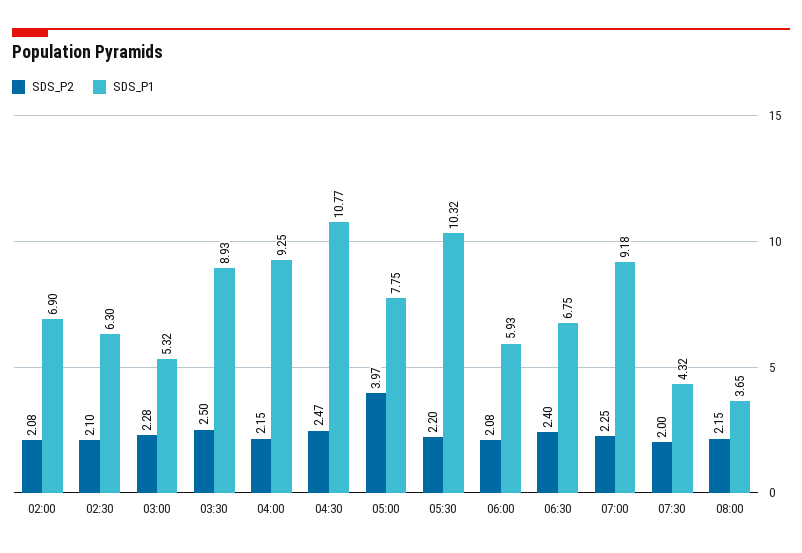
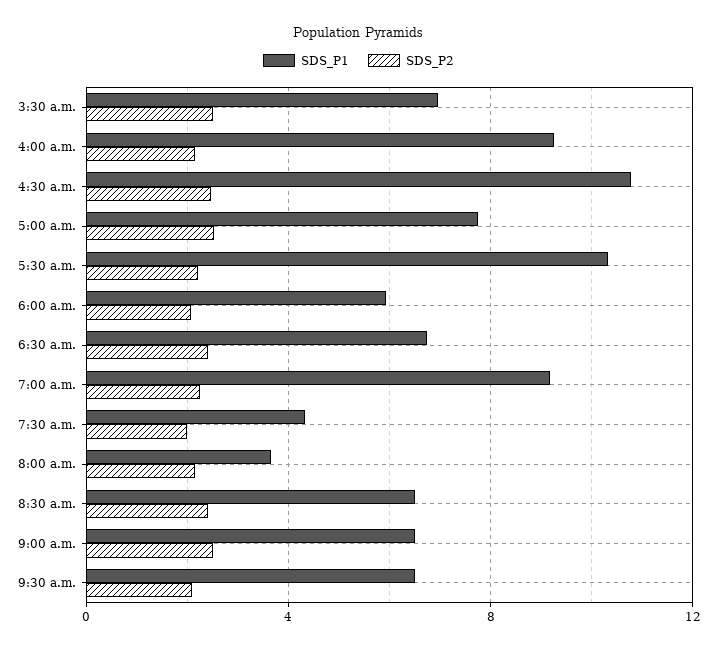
SDS_P2, 02:00: 2.08 -> none
SDS_P1, 02:00: 6.9 -> none
SDS_P2, 02:30: 2.1 -> none
SDS_P1, 02:30: 6.3 -> none
SDS_P2, 03:00: 2.28 -> none
SDS_P1, 03:00: 5.32 -> none
SDS_P1, 03:30: 8.93 -> 7
SDS_P2, 05:00: 3.97 -> 2.5
SDS_P1, 8:30 a.m.: none -> 6.5
SDS_P2, 8:30 a.m.: none -> 2.5
SDS_P1, 9:00 a.m.: none -> 6.5
SDS_P2, 9:00 a.m.: none -> 2.5
SDS_P1, 9:30 a.m.: none -> 6.5
SDS_P2, 9:30 a.m.: none -> 2

